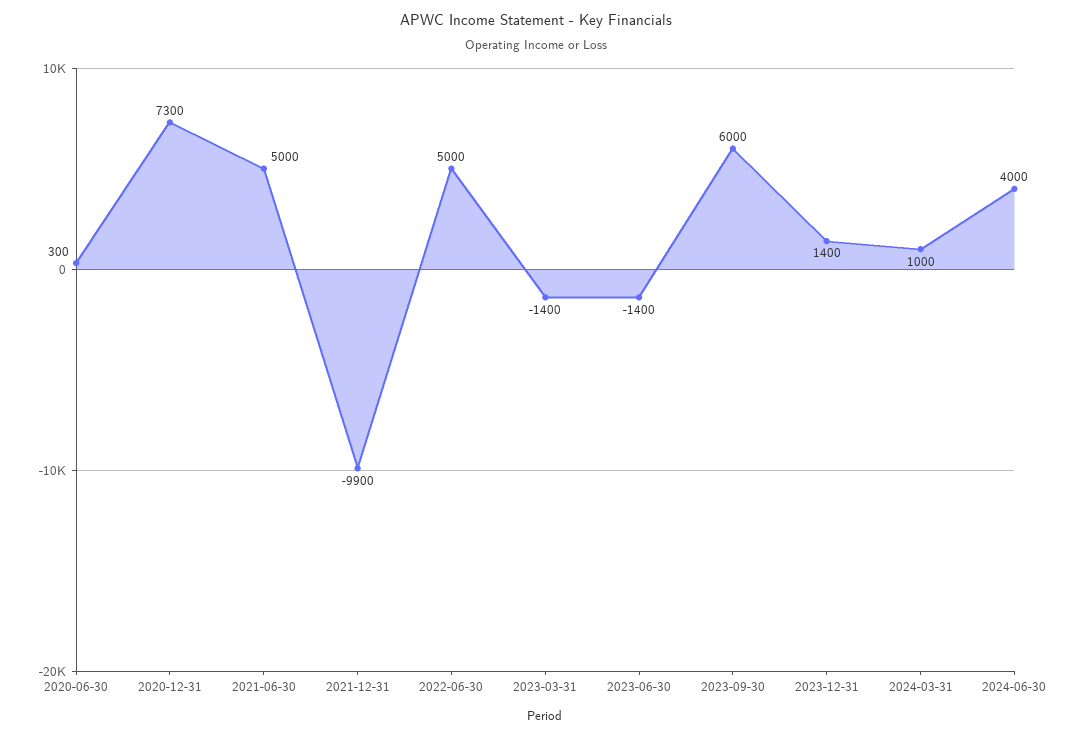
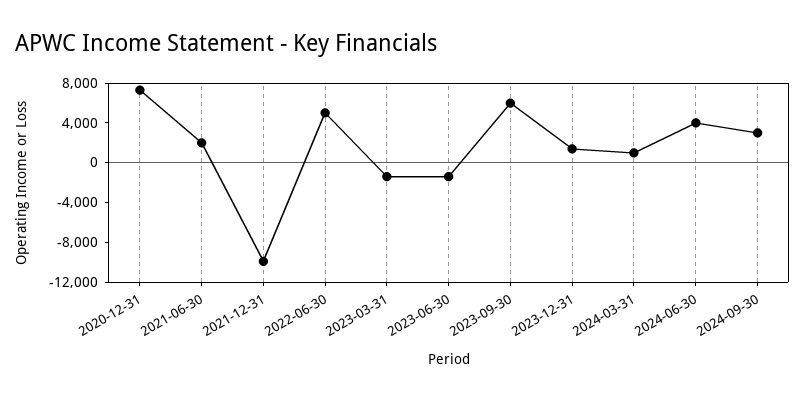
2020-06-30: 300 -> none
2021-06-30: 5000 -> 2000
2024-09-30: none -> 3000

